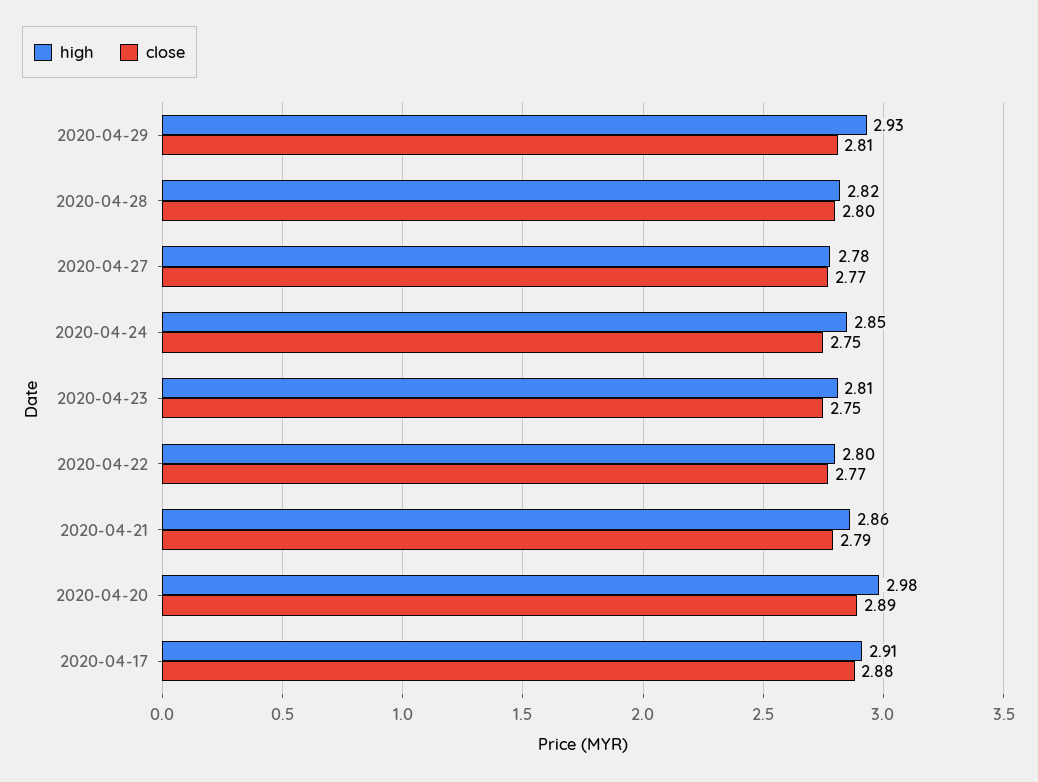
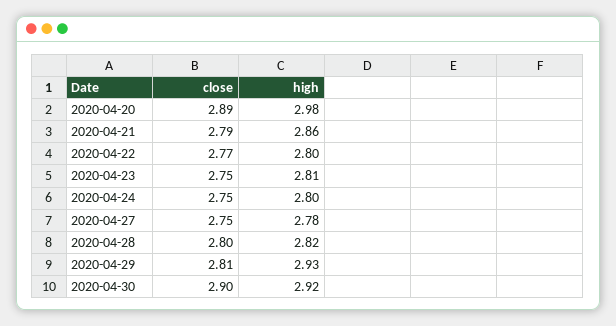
close, 2020-04-27: 2.77 -> 2.75
high, 2020-04-24: 2.85 -> 2.8
high, 2020-04-17: 2.91 -> none
close, 2020-04-17: 2.88 -> none
close, 2020-04-30: none -> 2.9
high, 2020-04-30: none -> 2.92

